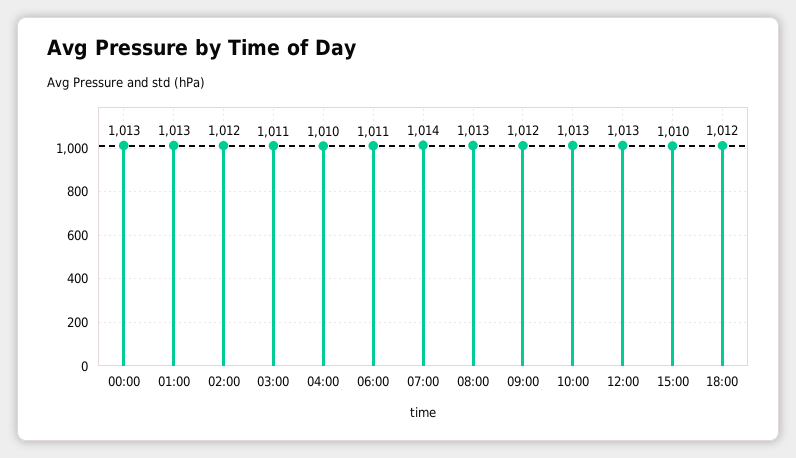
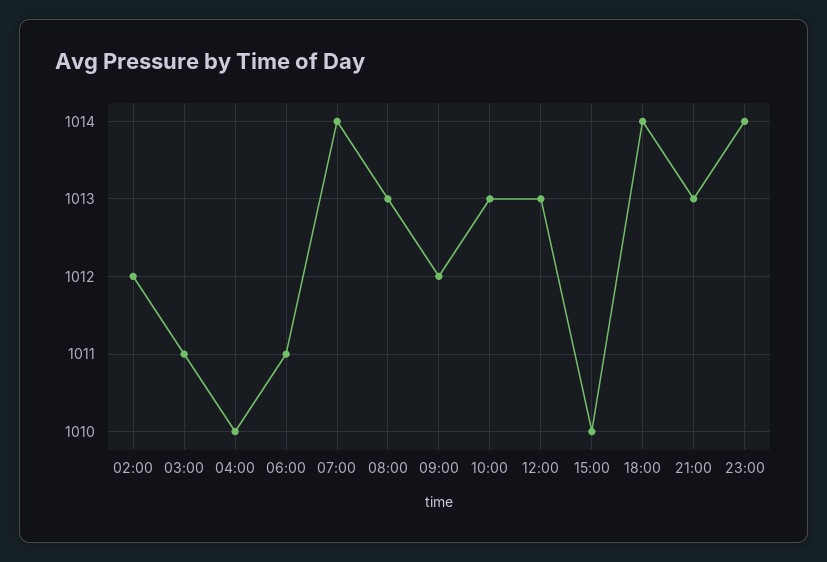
00:00: 1013 -> none
01:00: 1013 -> none
18:00: 1012 -> 1014
21:00: none -> 1013
23:00: none -> 1014

